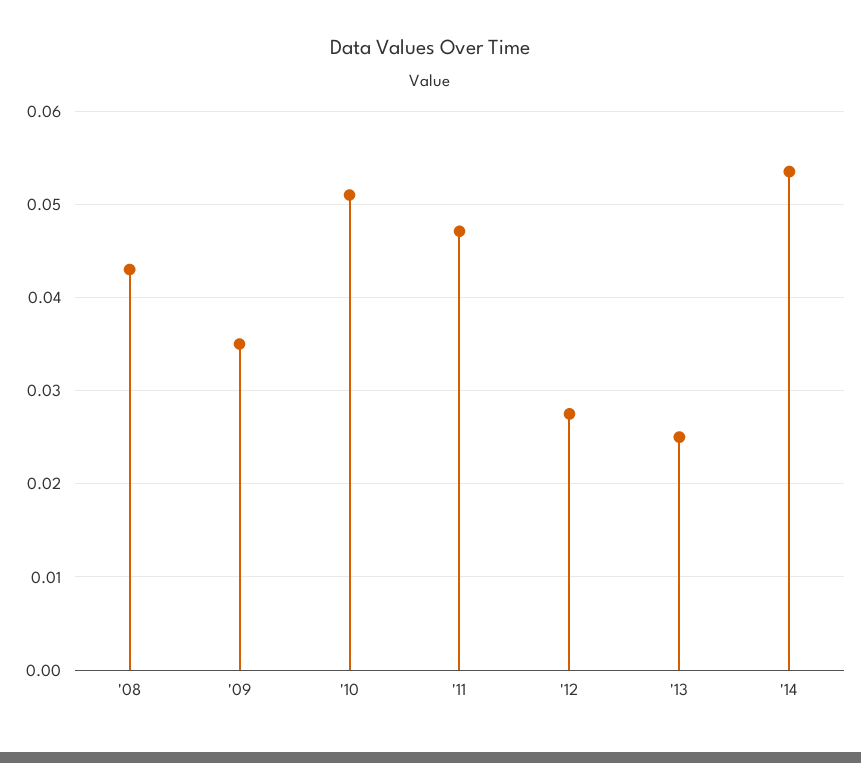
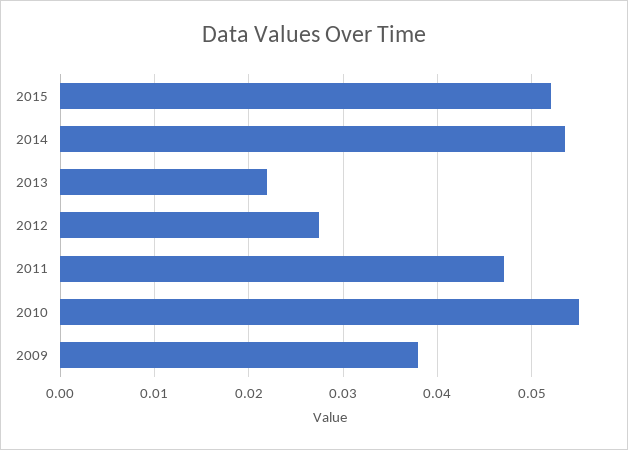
'08: 0.043 -> none
'09: 0.035 -> 0.038
'10: 0.051 -> 0.055
'13: 0.025 -> 0.022
2015: none -> 0.052

